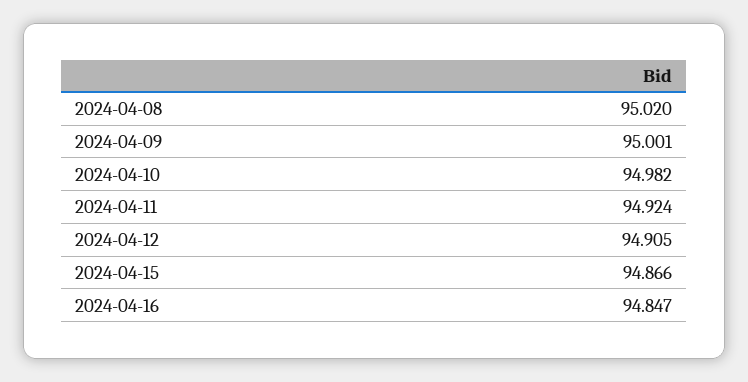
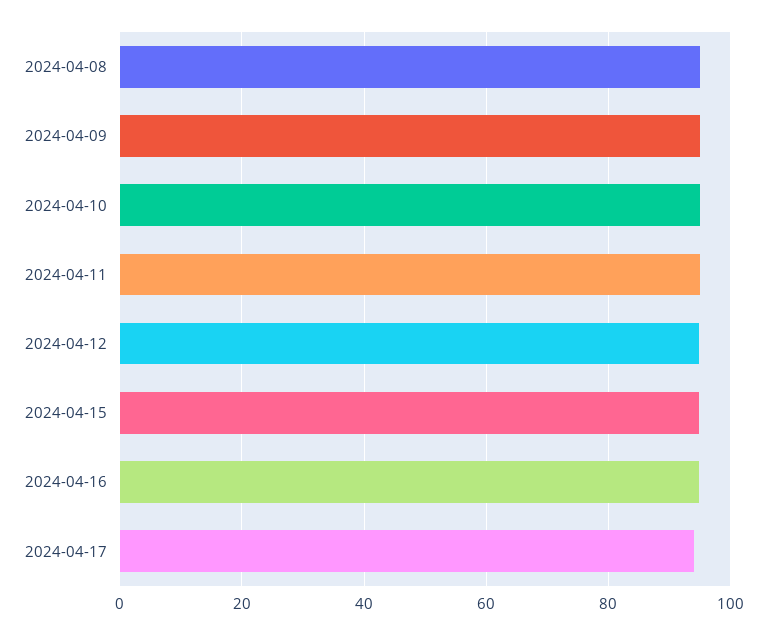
2024-04-17: none -> 94

